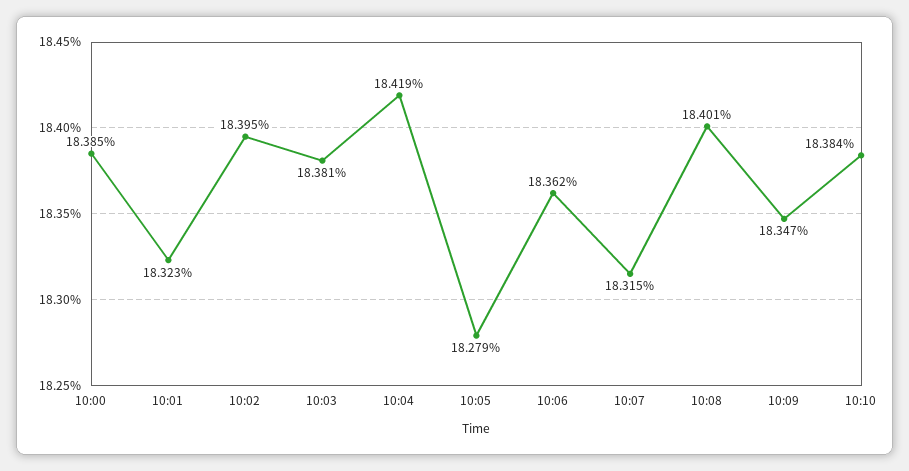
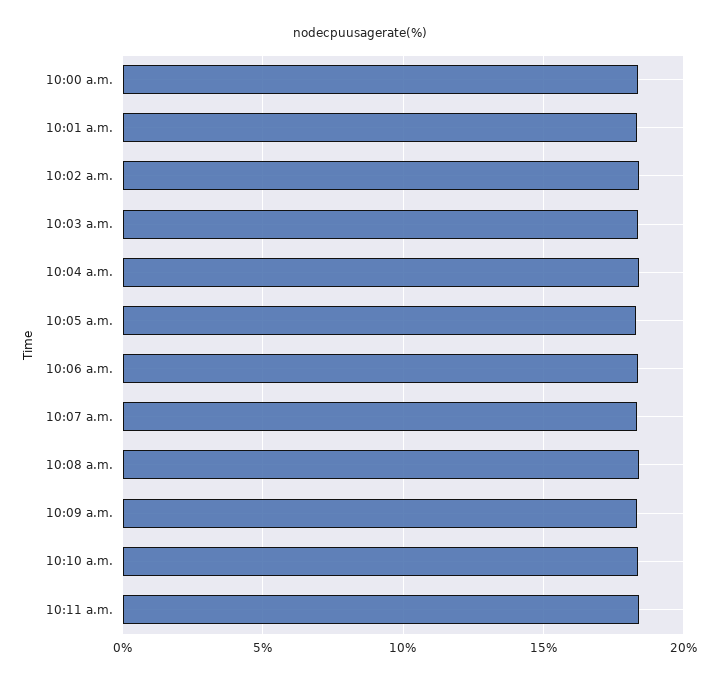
10:11 a.m.: none -> 18.5

